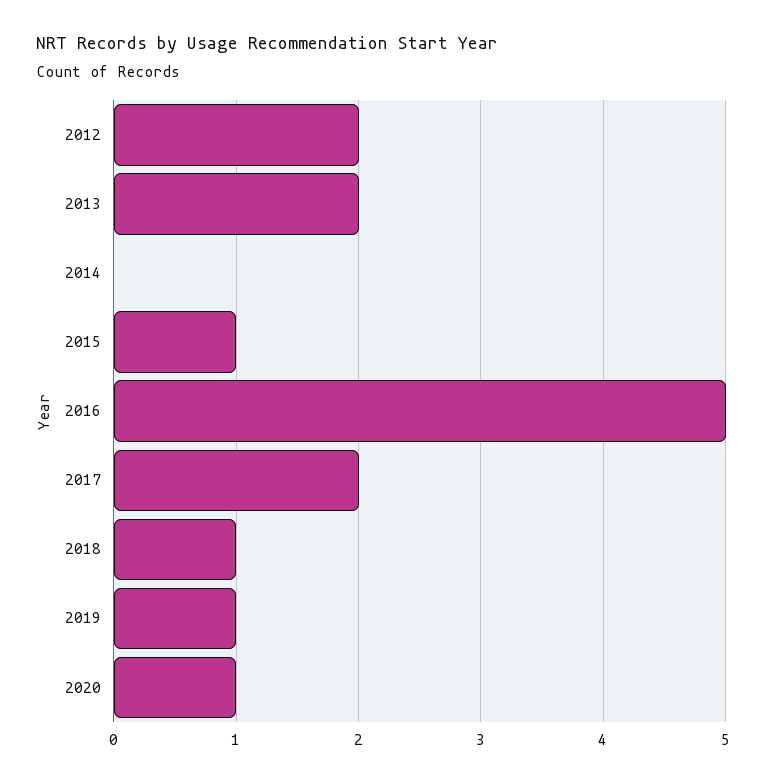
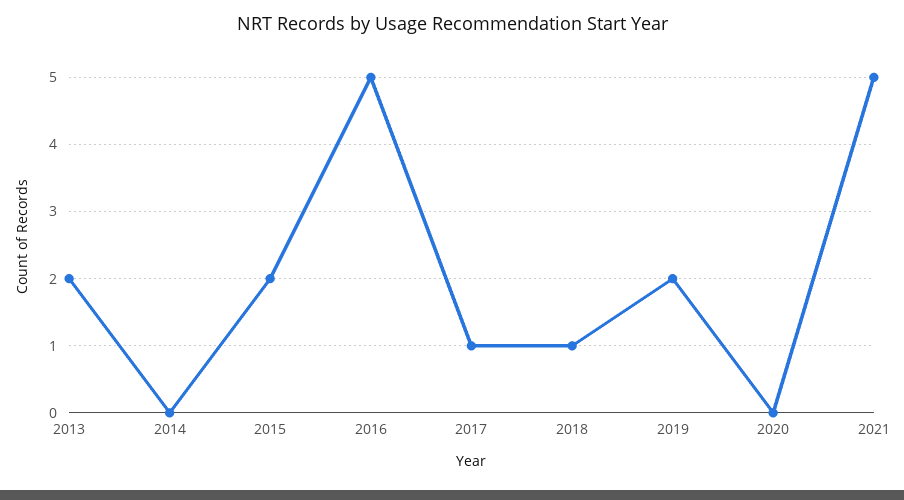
2012: 2 -> none
2015: 1 -> 2
2017: 2 -> 1
2019: 1 -> 2
2020: 1 -> 0
2021: none -> 5

